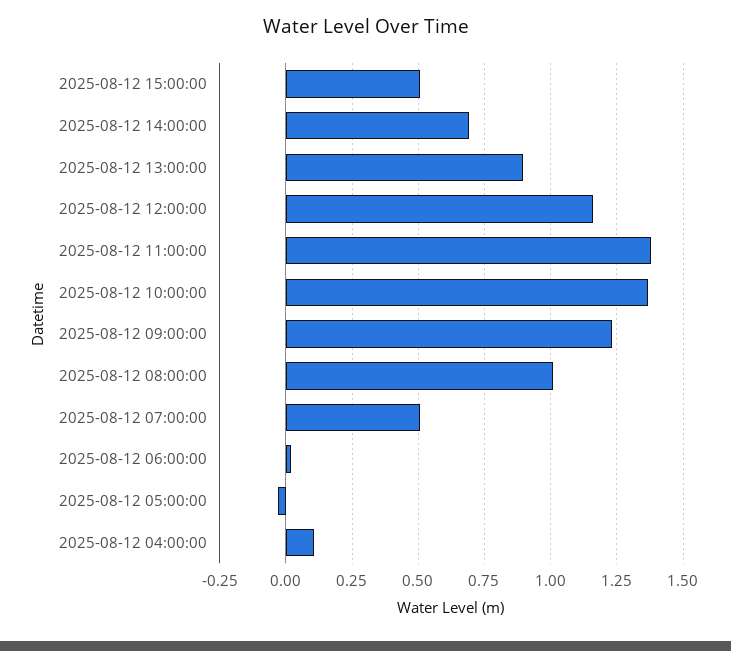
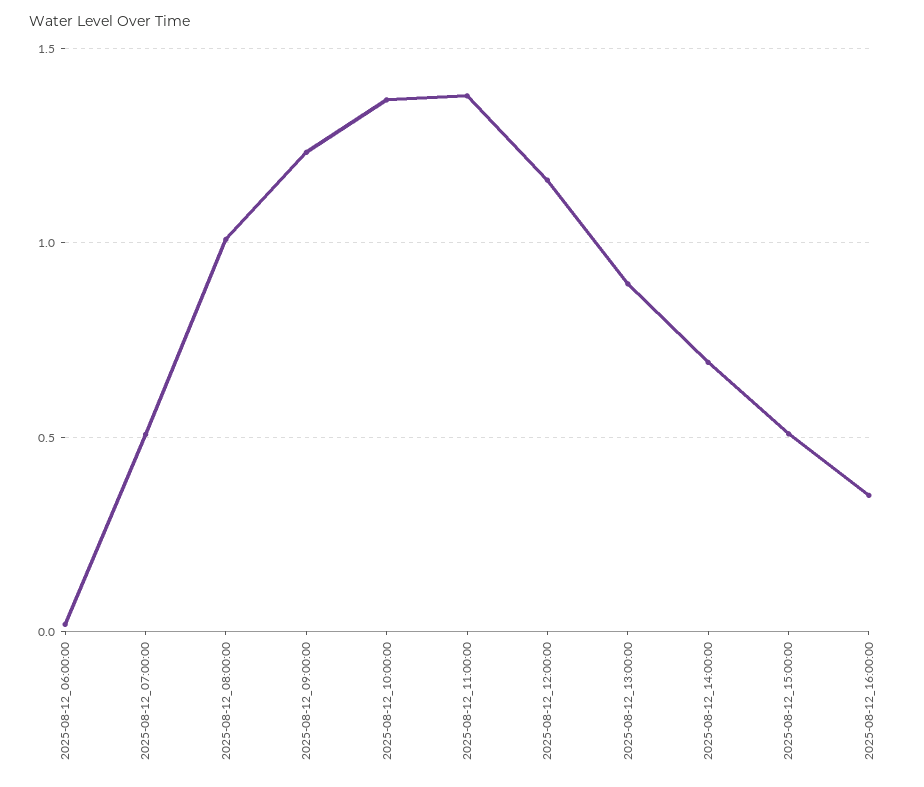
2025-08-12 05:00:00: -0.025 -> none
2025-08-12 04:00:00: 0.1 -> none
2025-08-12_16:00:00: none -> 0.35

